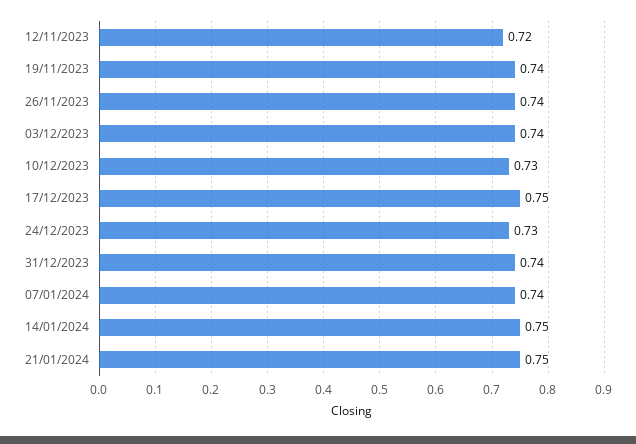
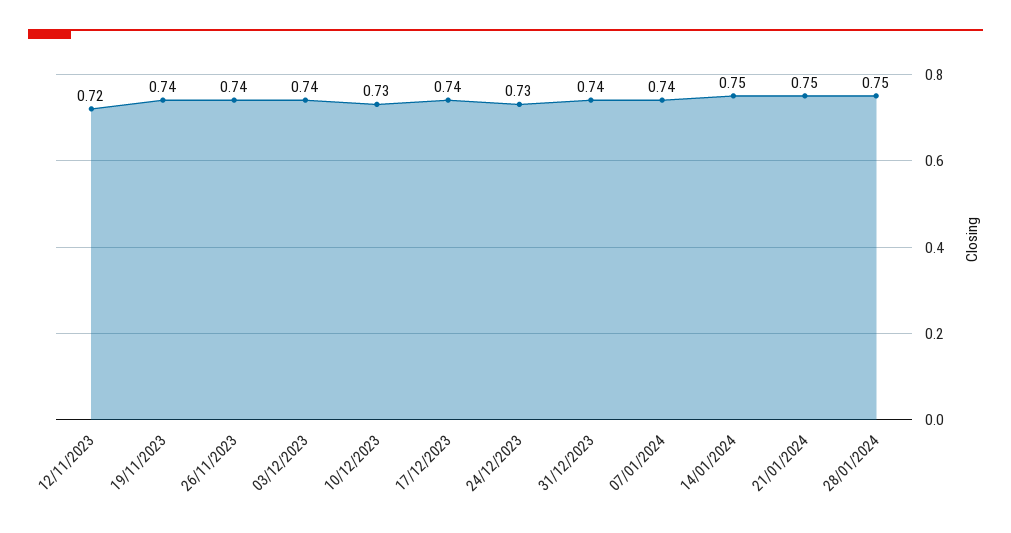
17/12/2023: 0.75 -> 0.74
28/01/2024: none -> 0.75

